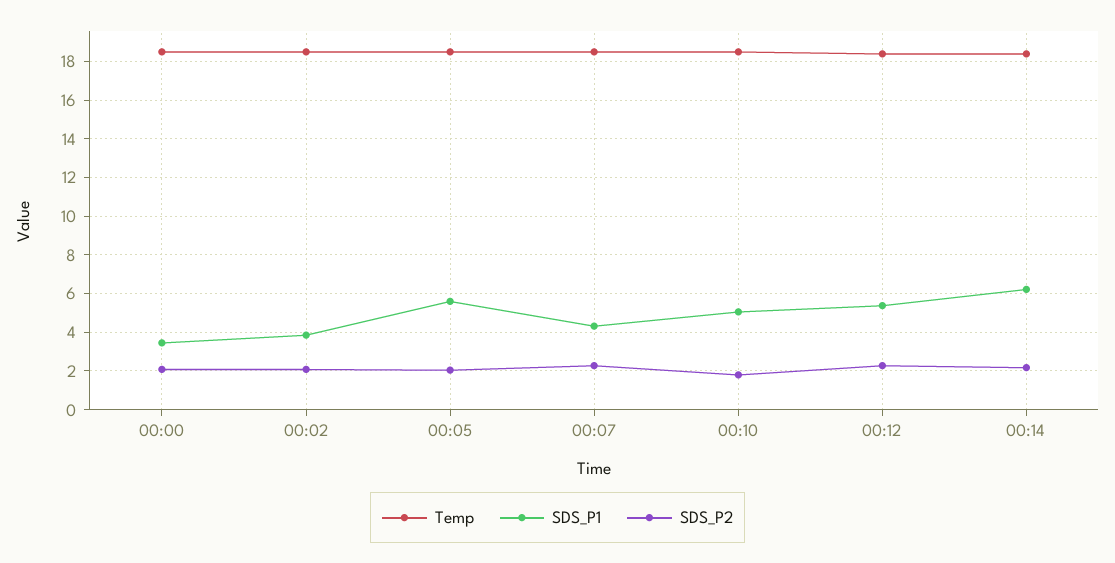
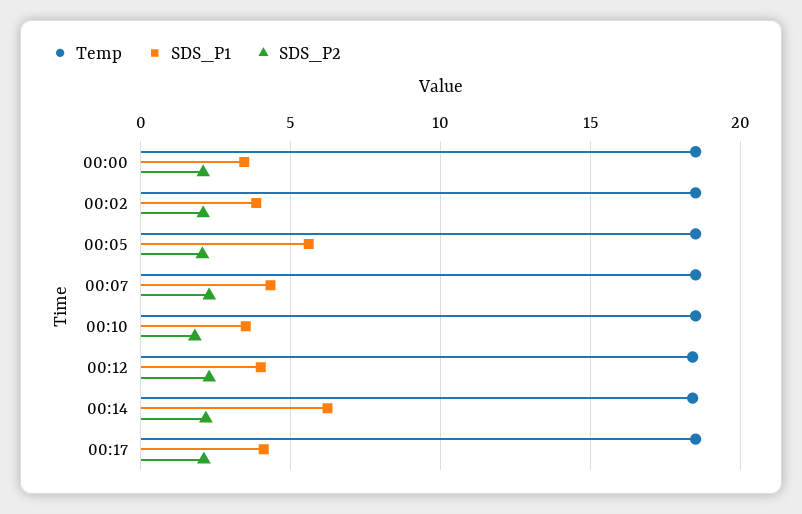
SDS_P1, 00:10: 5 -> 3.5
SDS_P1, 00:12: 5.5 -> 4
Temp, 00:17: none -> 18.5
SDS_P1, 00:17: none -> 4
SDS_P2, 00:17: none -> 2

